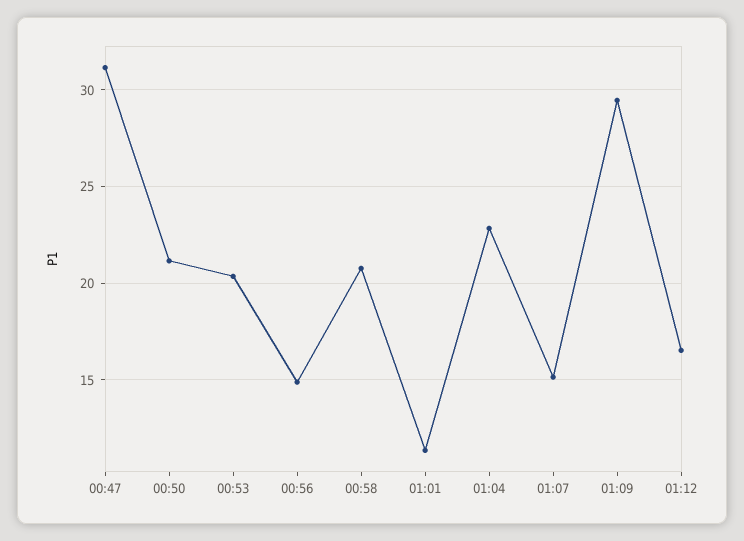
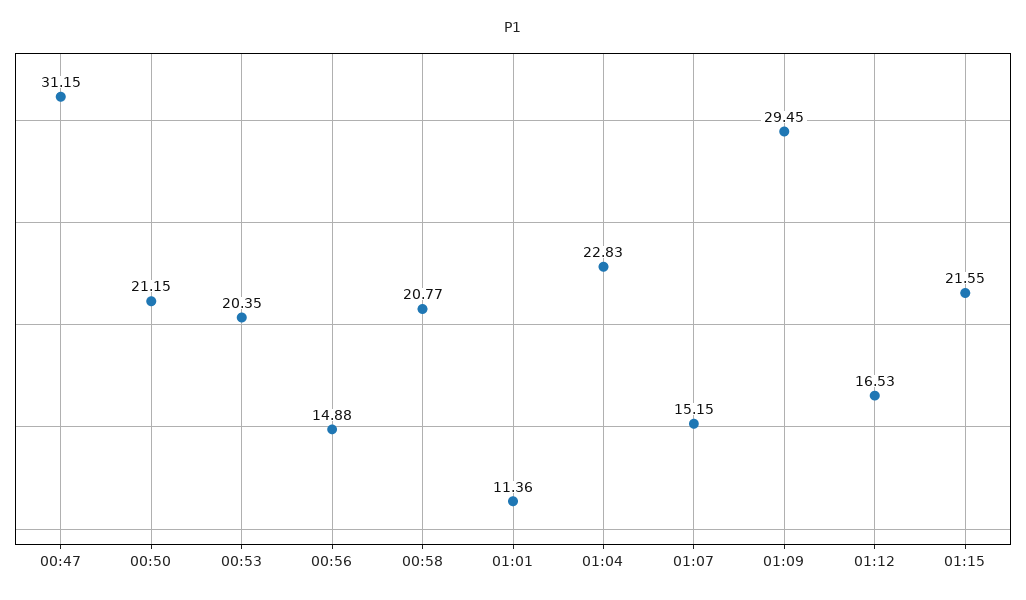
01:15: none -> 21.55

